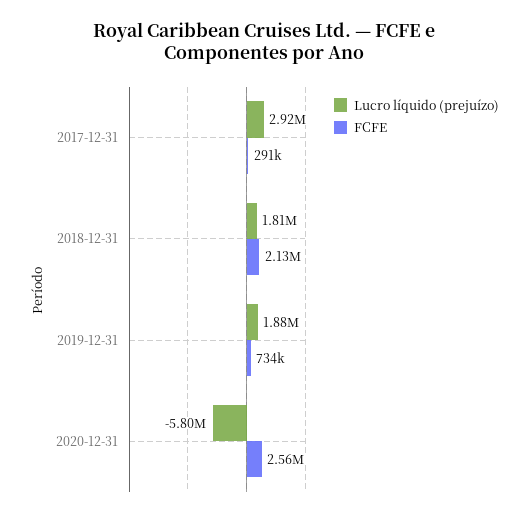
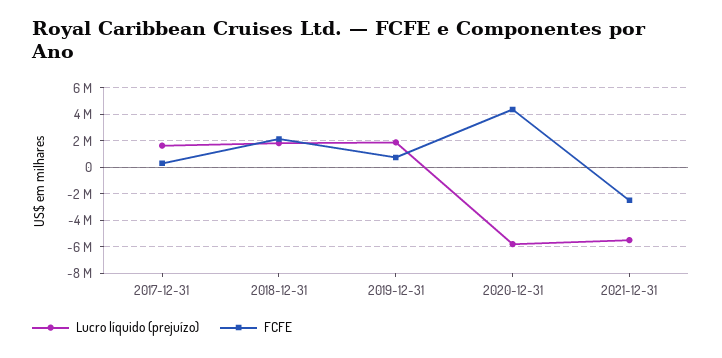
Lucro líquido (prejuízo), 2017-12-31: 2920000 -> 1500000
FCFE, 2020-12-31: 2560000 -> 4500000
Lucro líquido (prejuízo), 2021-12-31: none -> -5500000
FCFE, 2021-12-31: none -> -2500000

